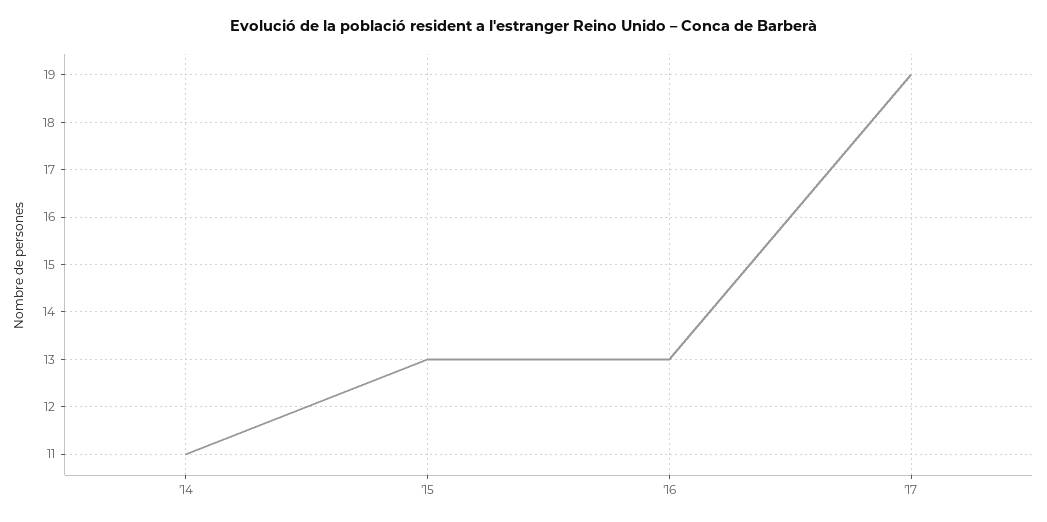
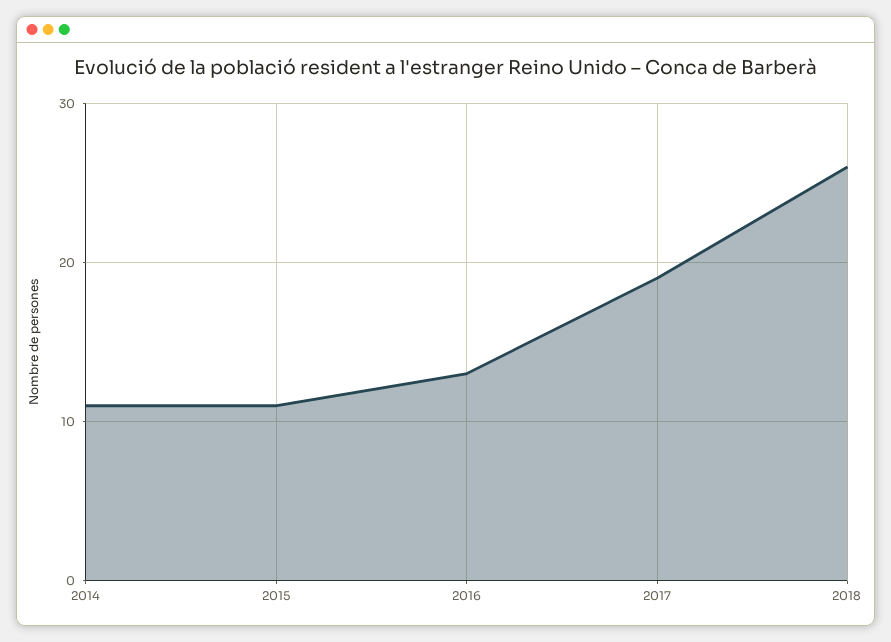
'15: 13 -> 11
2018: none -> 26

